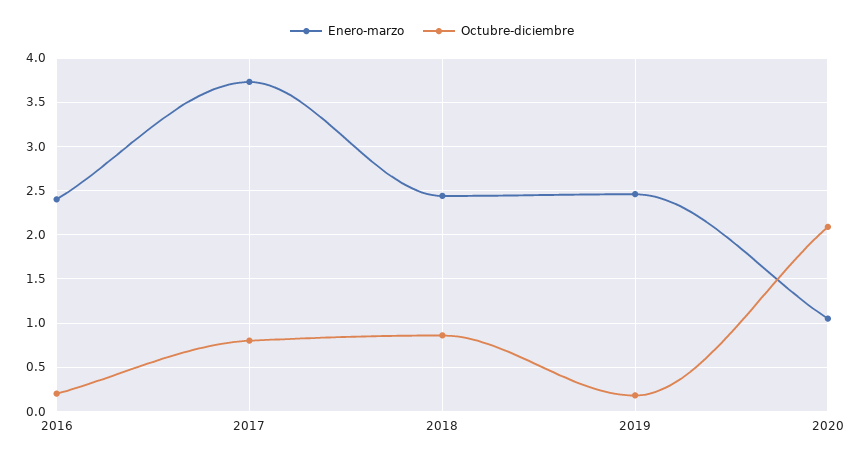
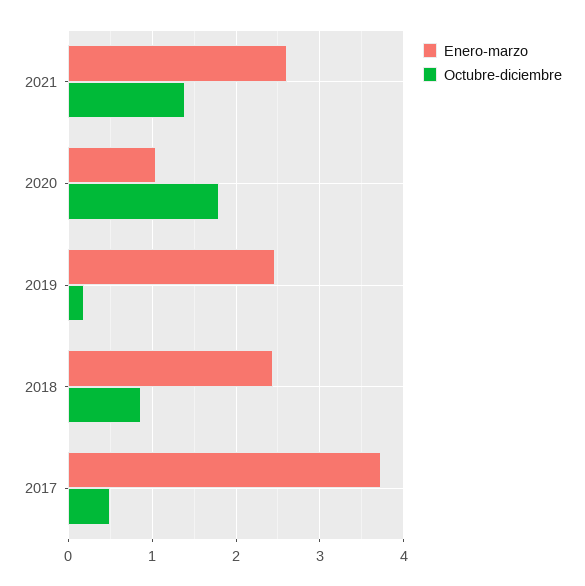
Enero-marzo, 2016: 2.4 -> none
Octubre-diciembre, 2016: 0.2 -> none
Octubre-diciembre, 2017: 0.8 -> 0.5
Octubre-diciembre, 2020: 2.1 -> 1.8
Enero-marzo, 2021: none -> 2.6
Octubre-diciembre, 2021: none -> 1.4

